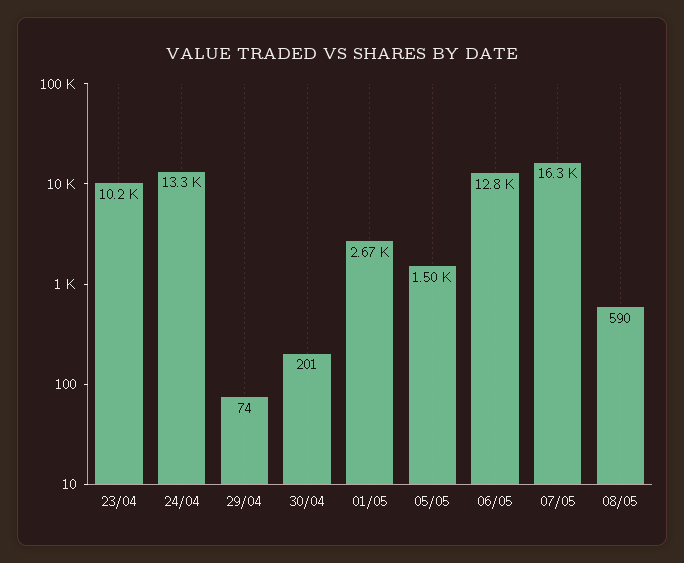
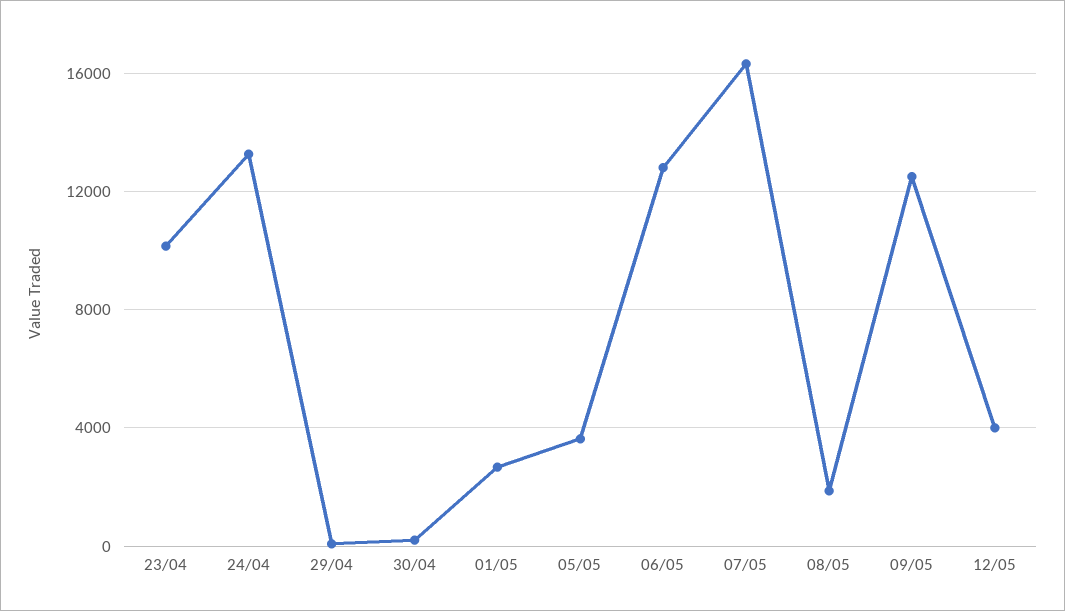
05/05: 1500 -> 3500
08/05: 590 -> 2000
09/05: none -> 12500
12/05: none -> 4000

